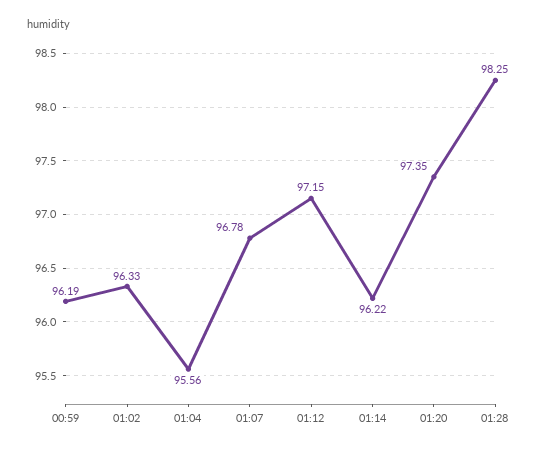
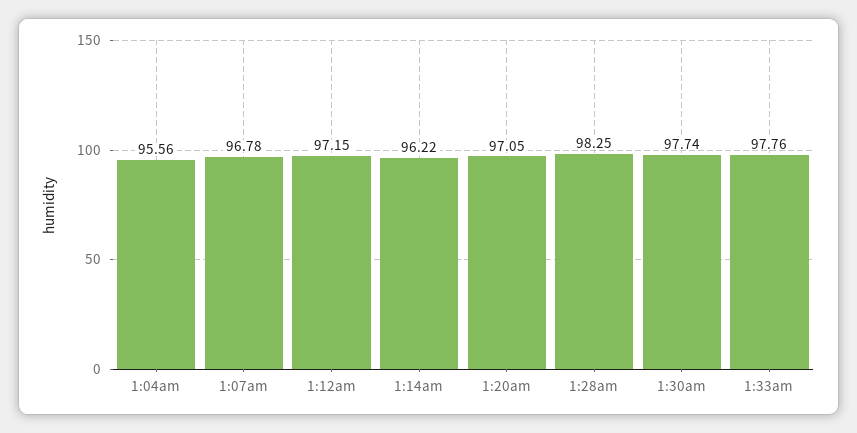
00:59: 96.19 -> none
01:02: 96.33 -> none
01:20: 97.35 -> 97.05
1:30am: none -> 97.74
1:33am: none -> 97.76

